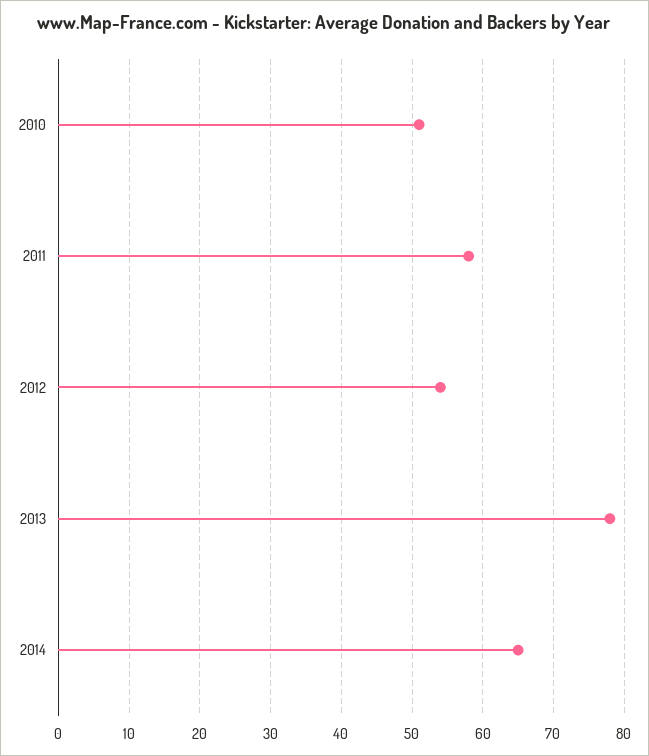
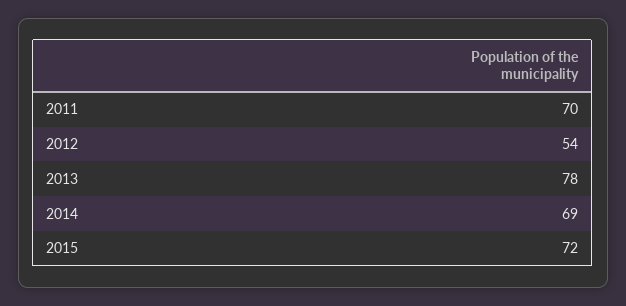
2010: 51 -> none
2011: 58 -> 70
2014: 65 -> 69
2015: none -> 72

